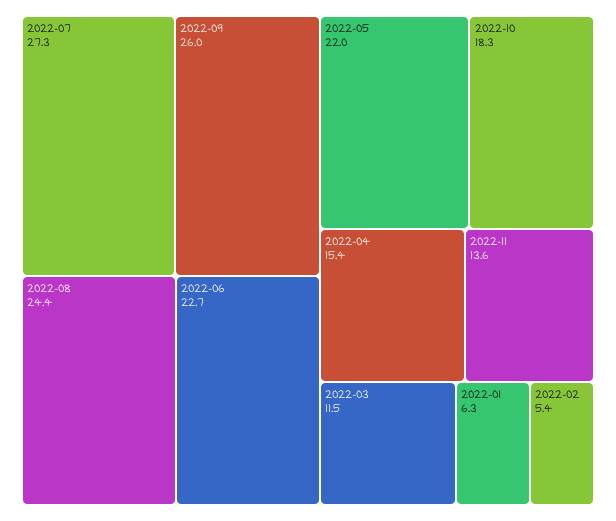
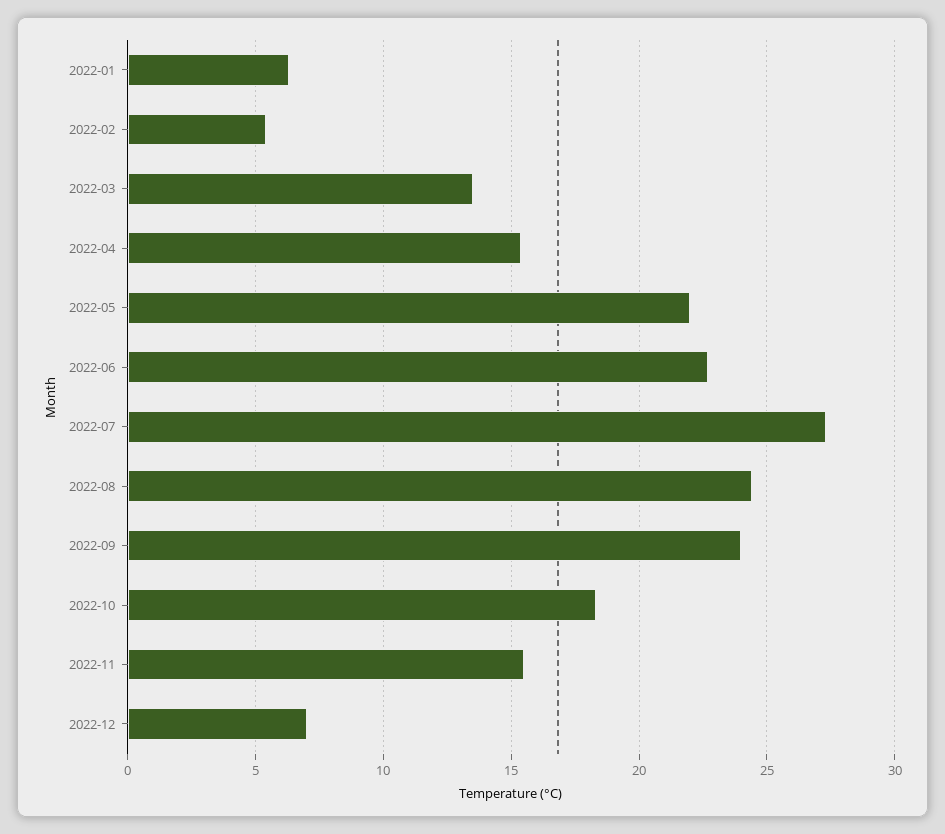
2022-09: 26 -> 24
2022-11: 13.6 -> 15.5
2022-03: 11.5 -> 13.5
2022-12: none -> 7

